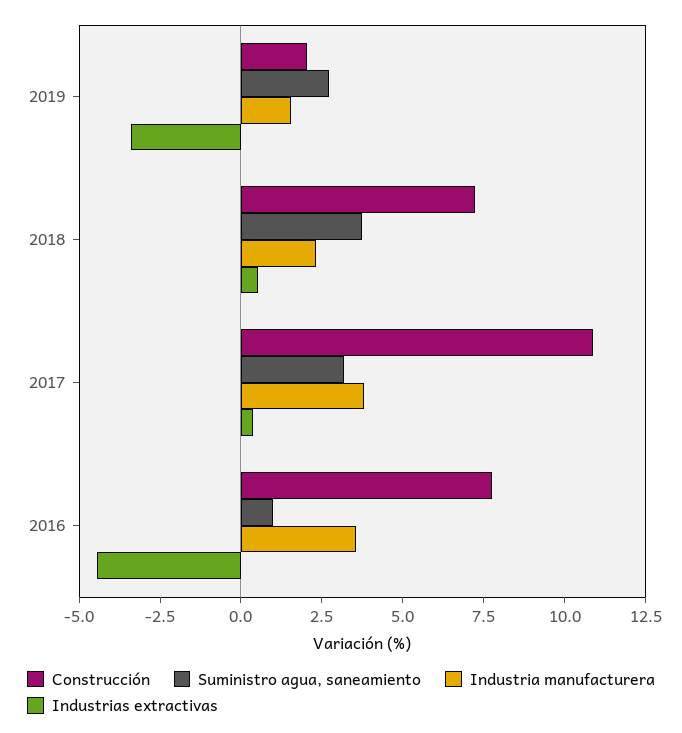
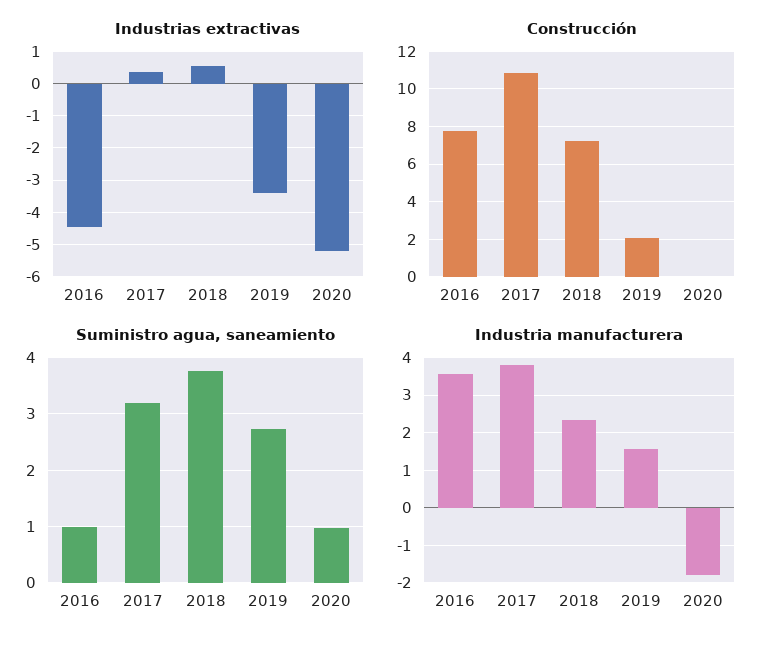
Industrias extractivas, 2020: none -> -5.2
Construcción, 2020: none -> 0
Suministro agua, saneamiento, 2020: none -> 1
Industria manufacturera, 2020: none -> -1.8

